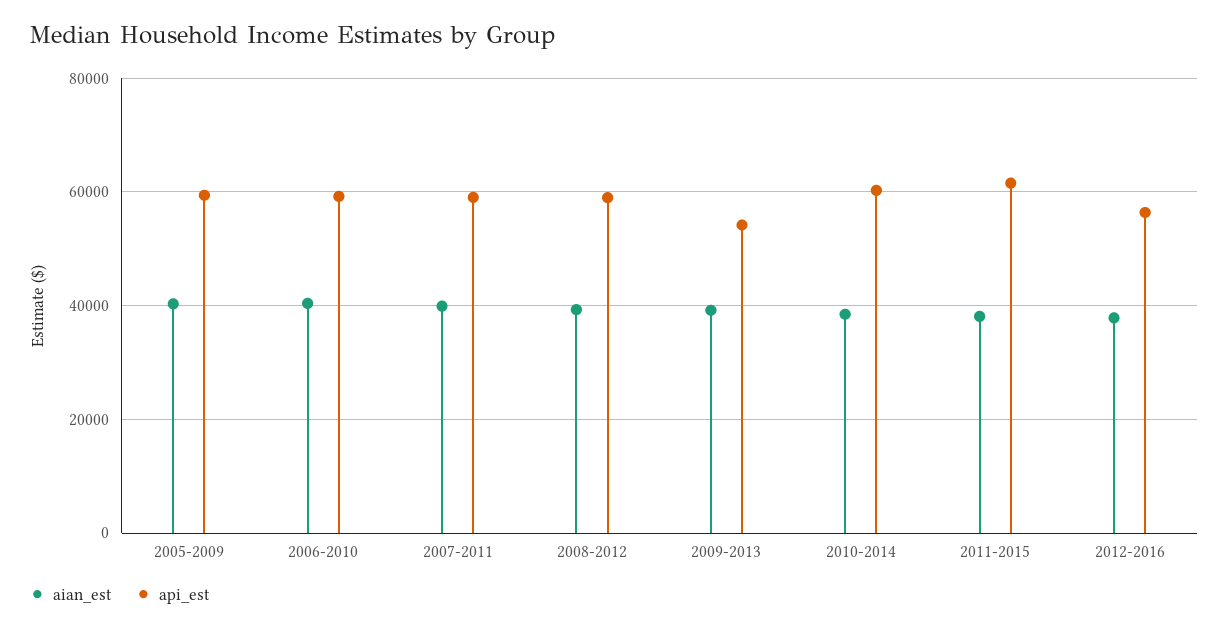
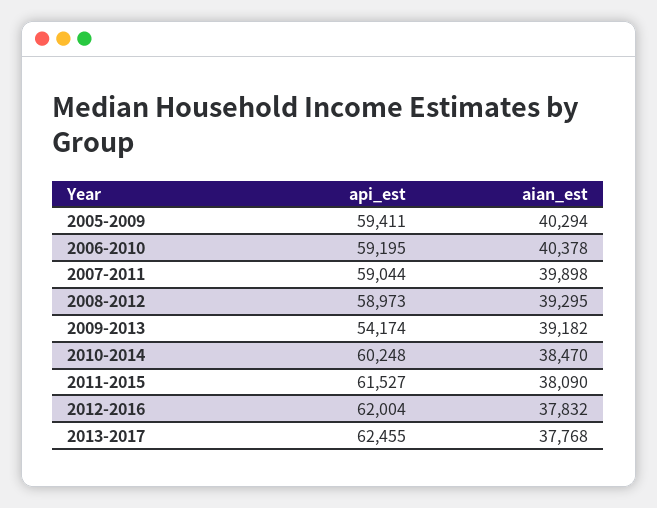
api_est, 2012-2016: 56000 -> 62004
api_est, 2013-2017: none -> 62455
aian_est, 2013-2017: none -> 37768

